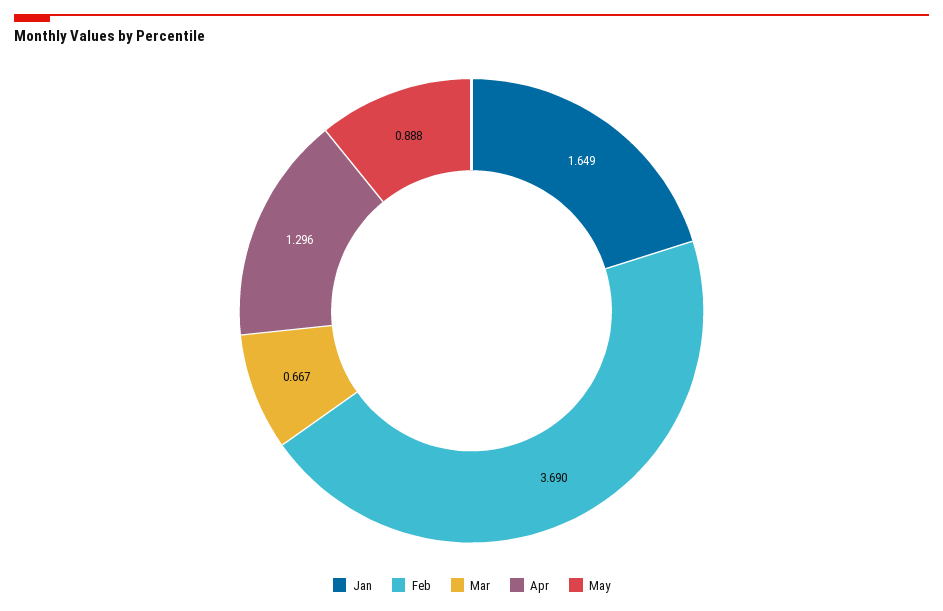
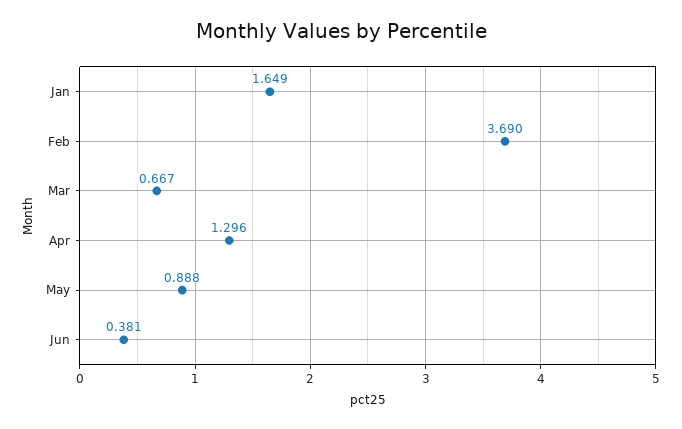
Jun: none -> 0.381

